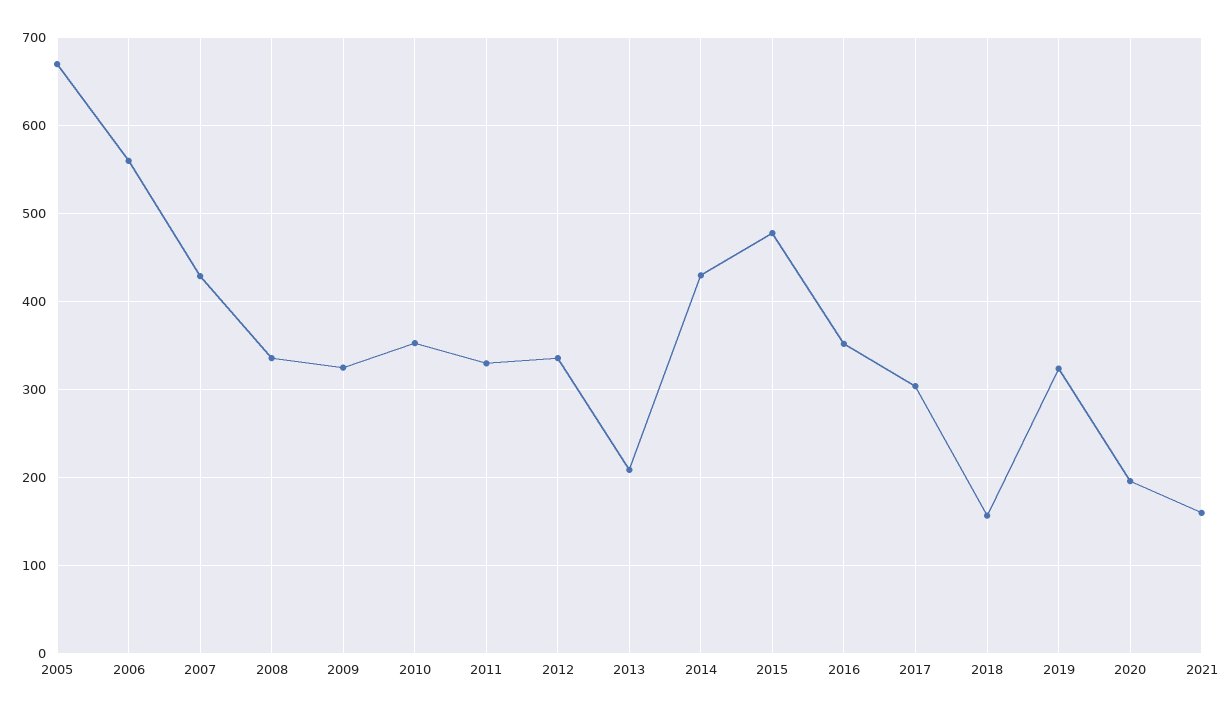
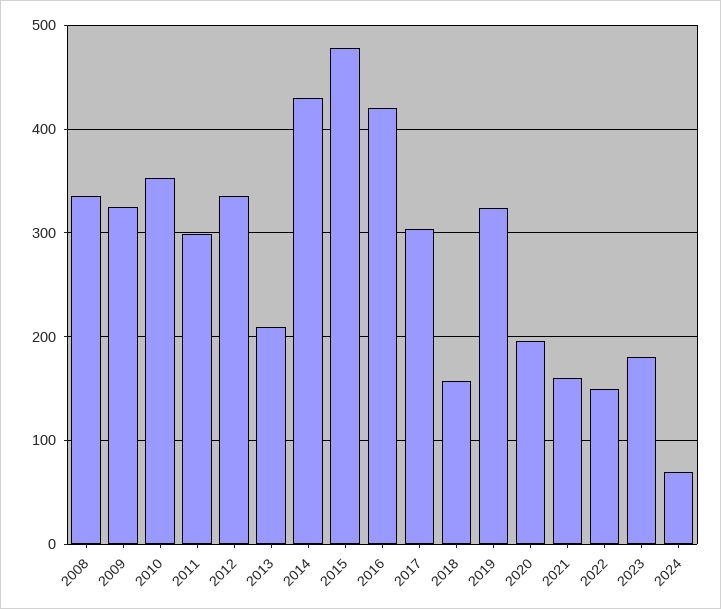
2005: 670 -> none
2006: 560 -> none
2007: 430 -> none
2011: 330 -> 300
2016: 350 -> 420
2022: none -> 150
2023: none -> 180
2024: none -> 70

